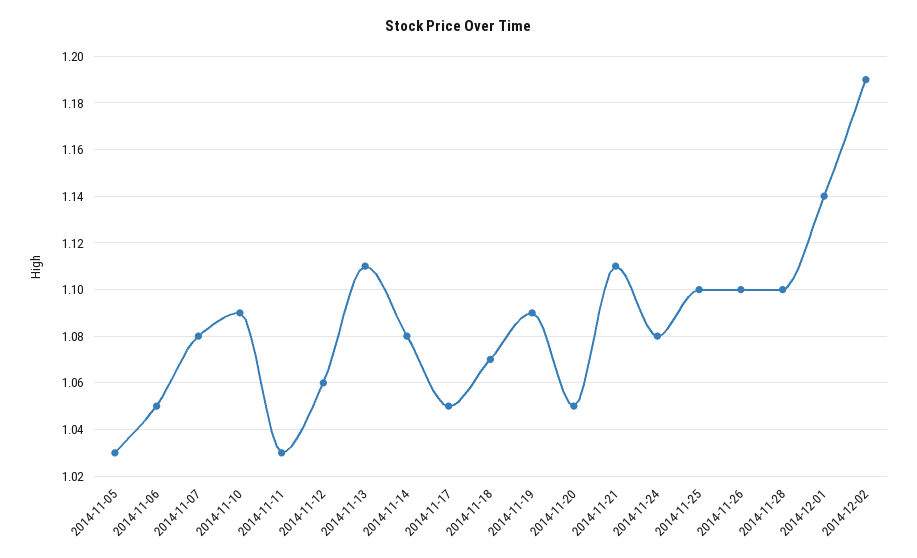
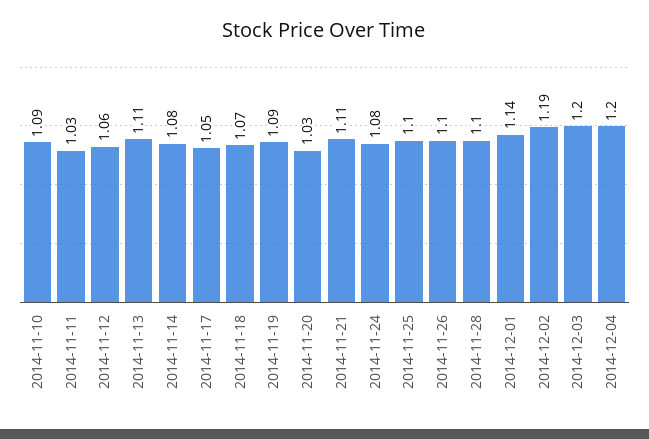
2014-11-05: 1.03 -> none
2014-11-06: 1.05 -> none
2014-11-07: 1.08 -> none
2014-11-20: 1.05 -> 1.03
2014-12-03: none -> 1.2
2014-12-04: none -> 1.2

